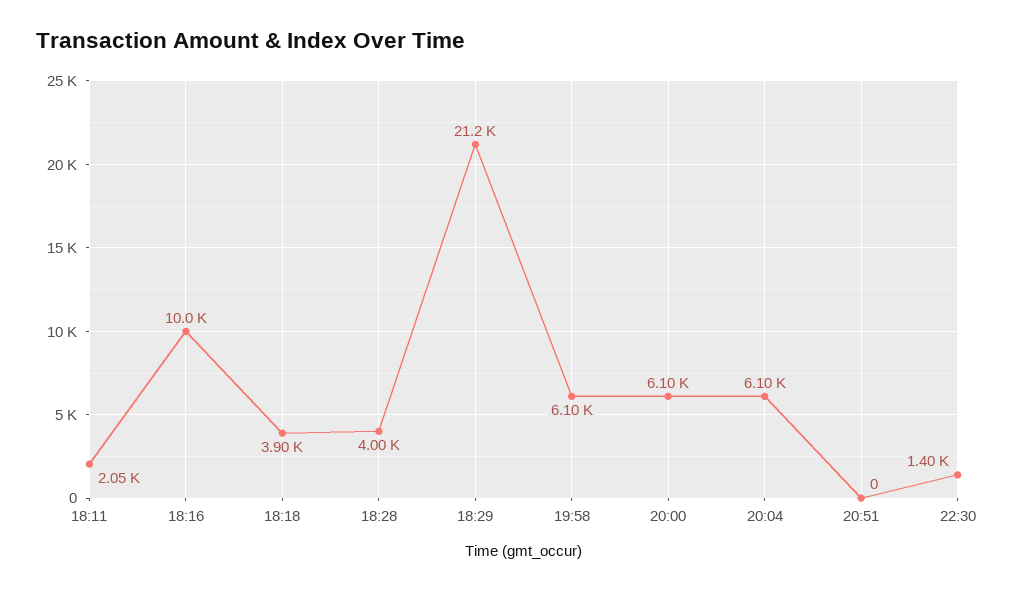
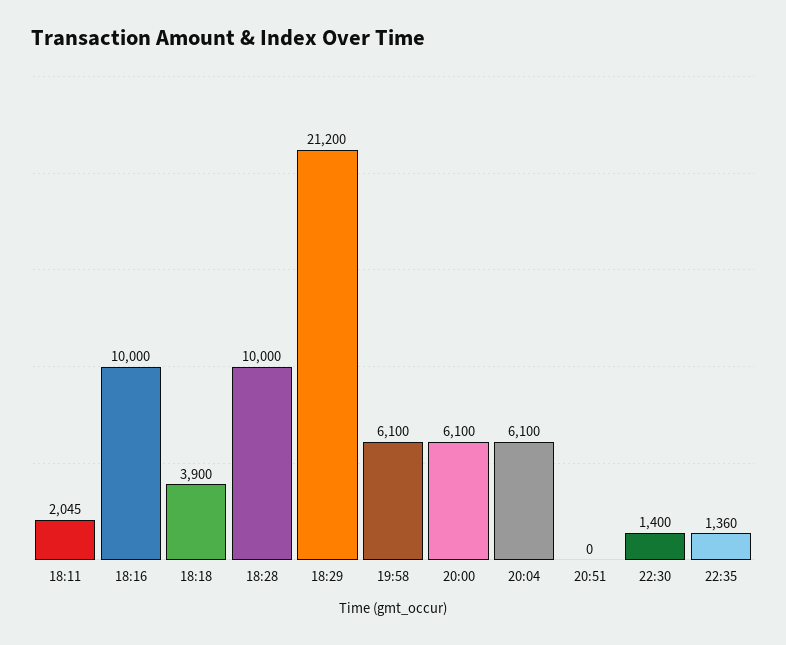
18:28: 4000 -> 10000
22:35: none -> 1360

